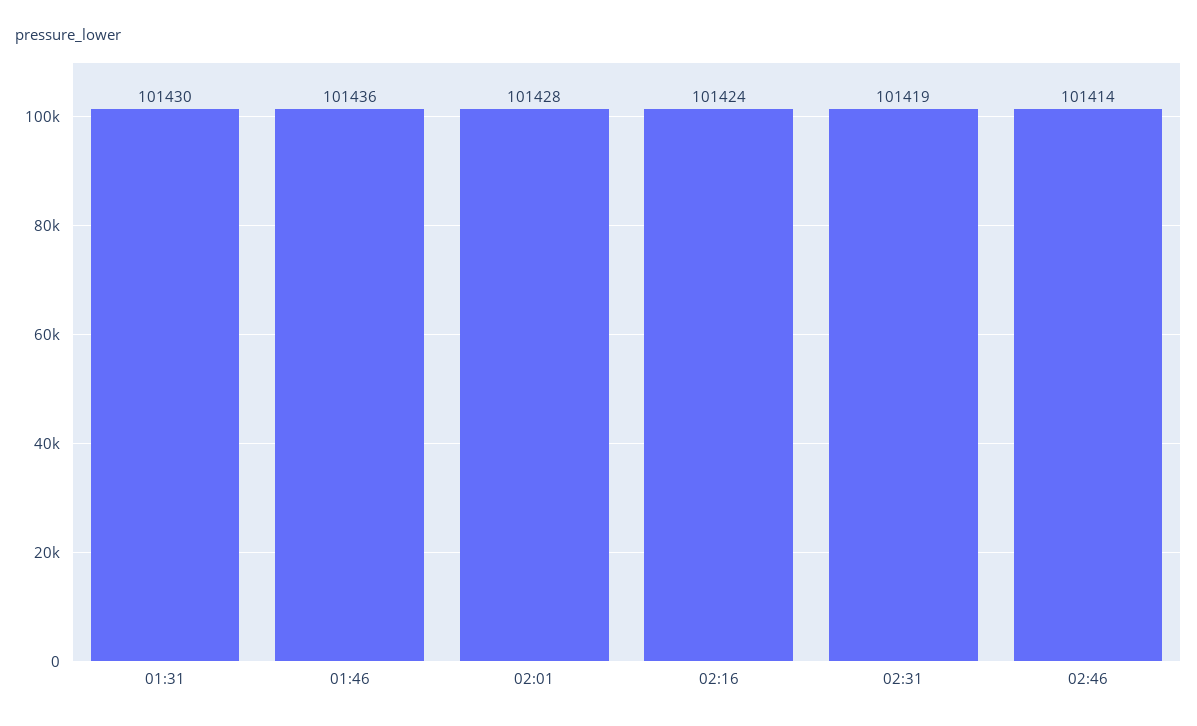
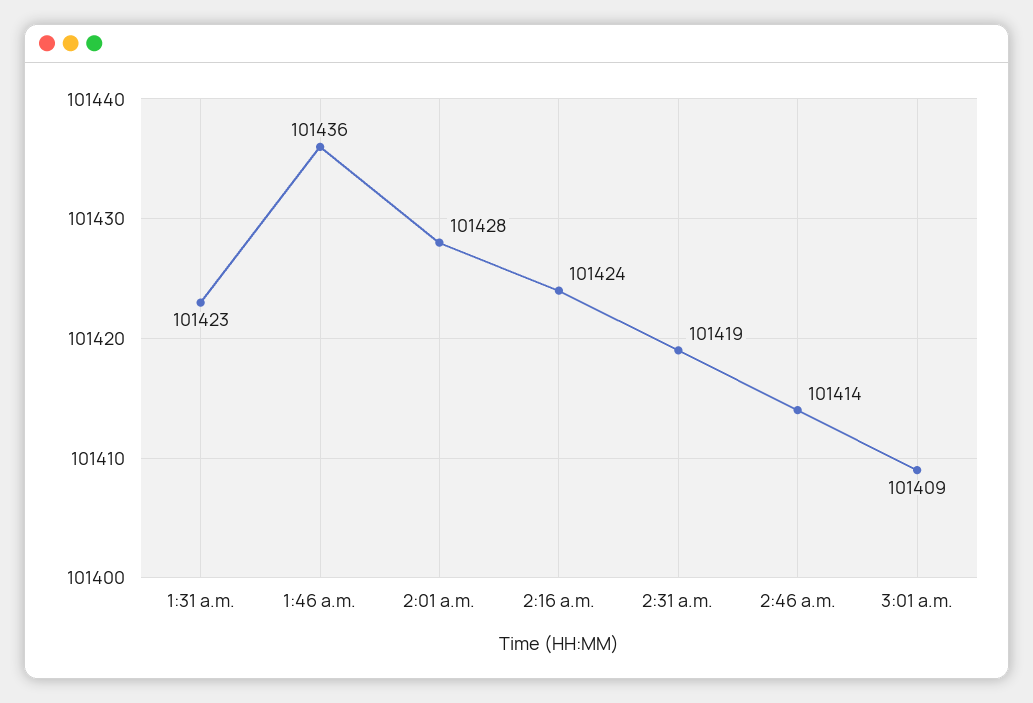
01:31: 101430 -> 101423
3:01 a.m.: none -> 101409

